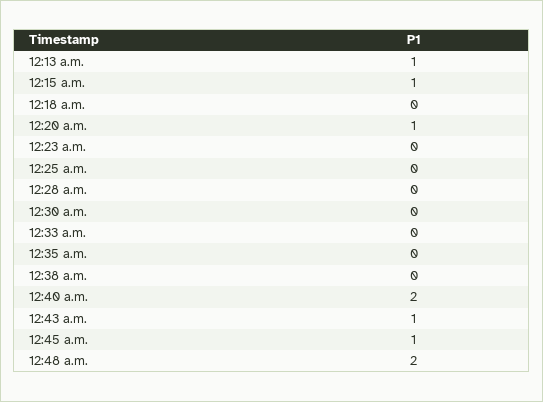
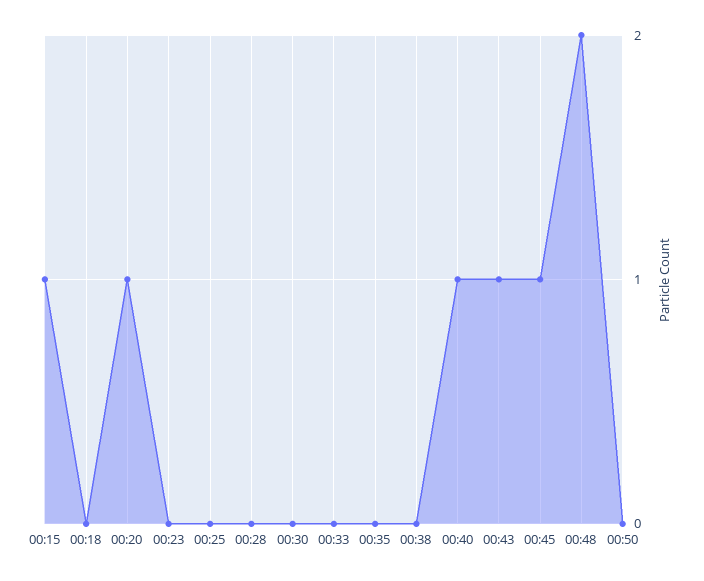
12:13 a.m.: 1 -> none
12:40 a.m.: 2 -> 1
00:50: none -> 0

